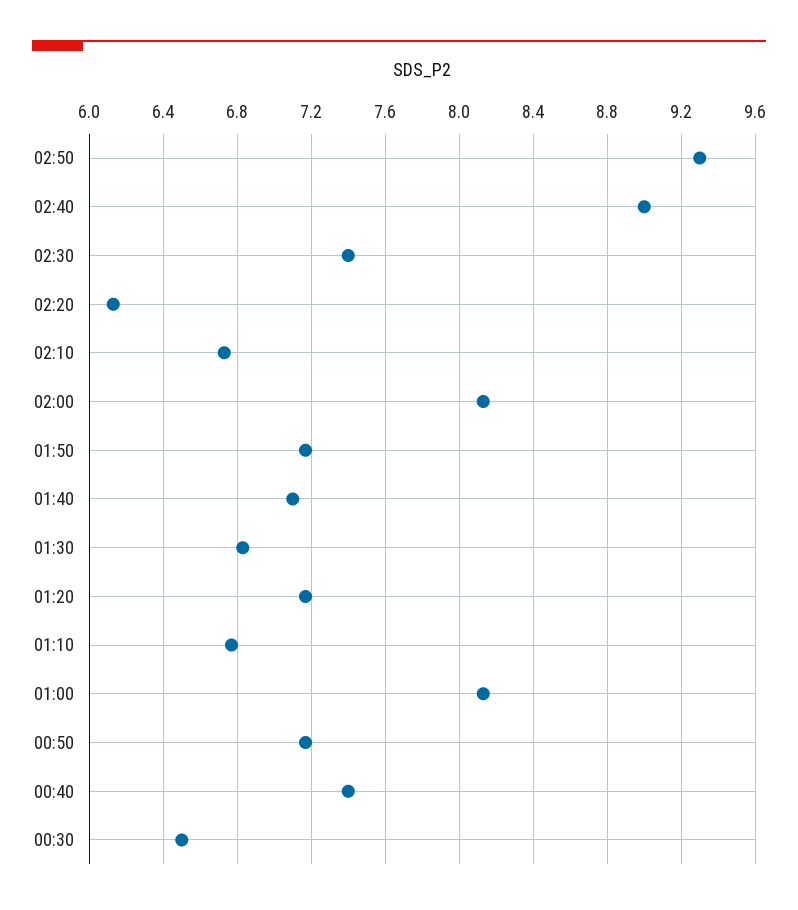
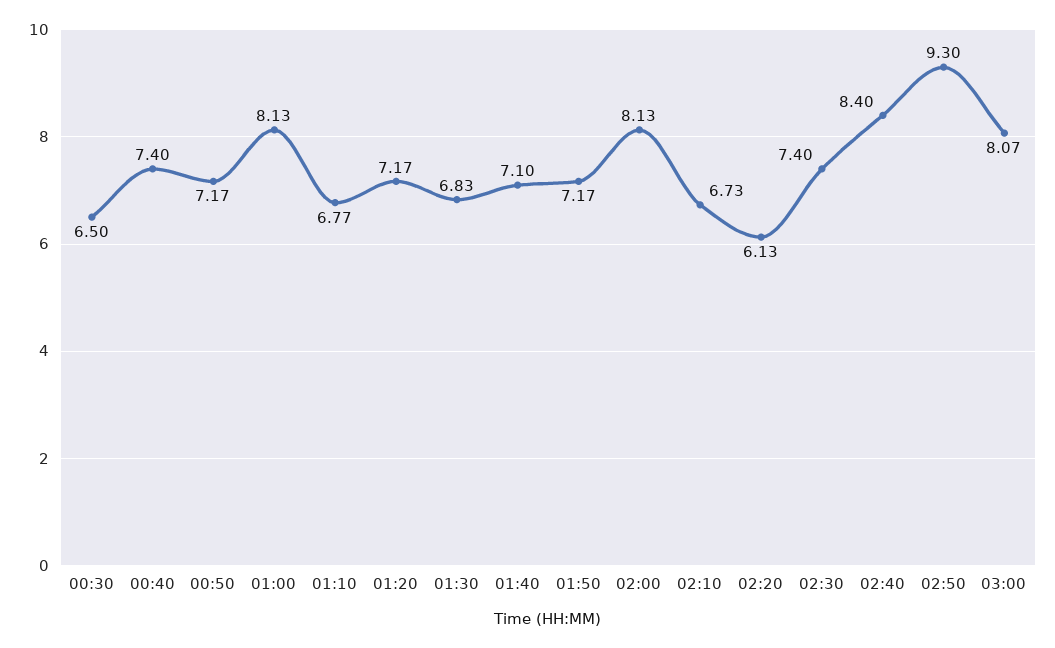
02:40: 9 -> 8.4
03:00: none -> 8.07

